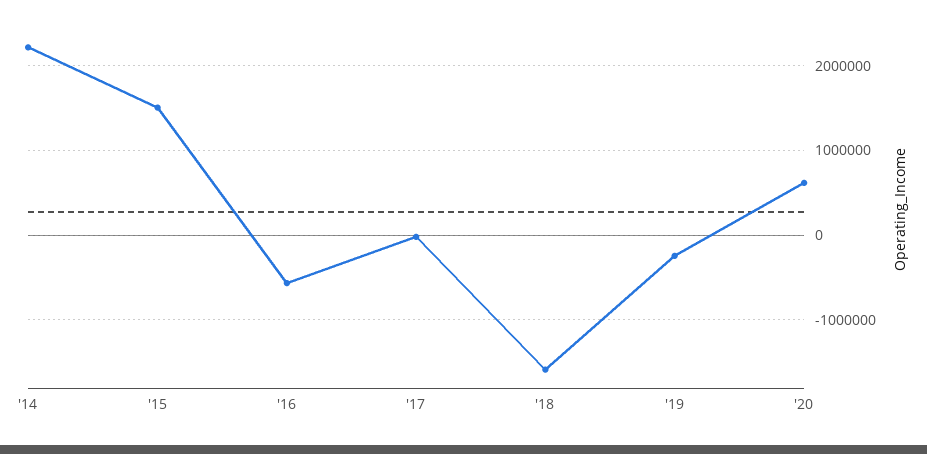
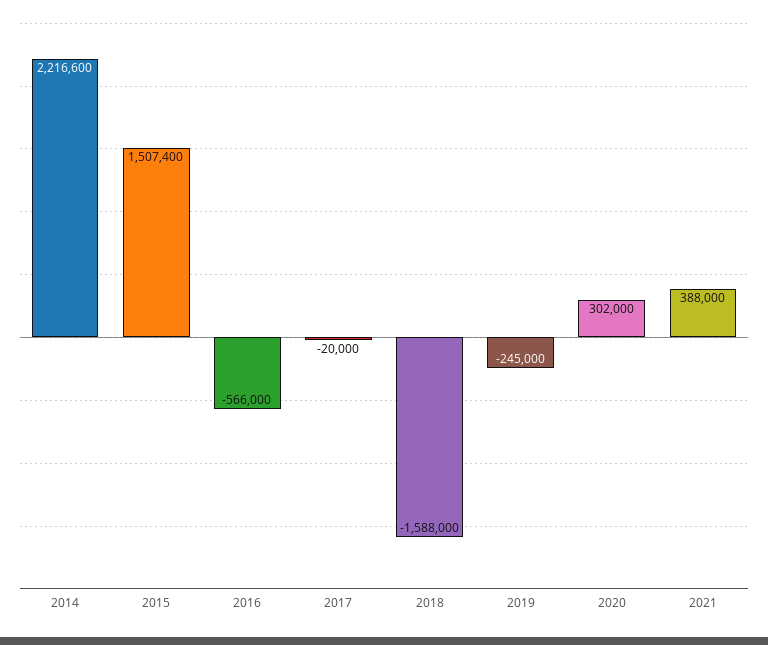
'20: 600000 -> 302000
2021: none -> 388000

